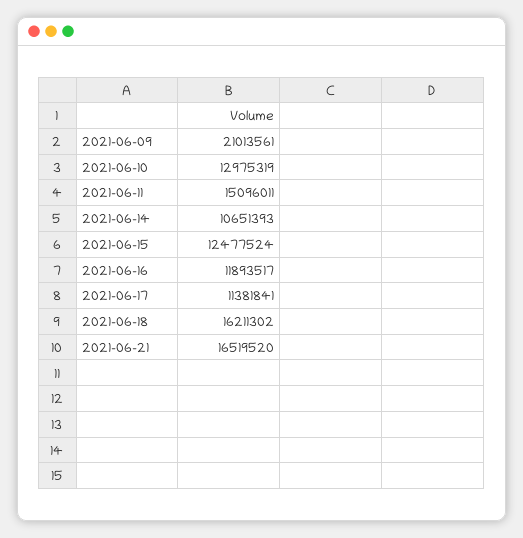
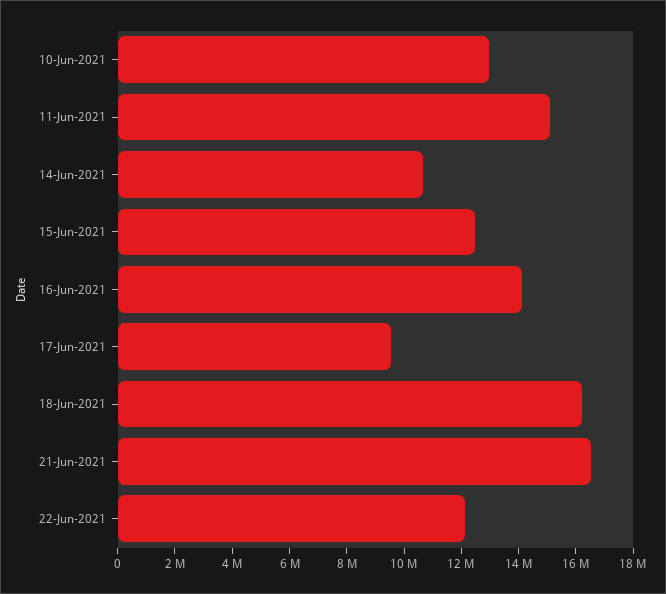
2021-06-09: 21013561 -> none
2021-06-16: 11893517 -> 14000000
2021-06-17: 11381841 -> 9500000
22-Jun-2021: none -> 12000000

